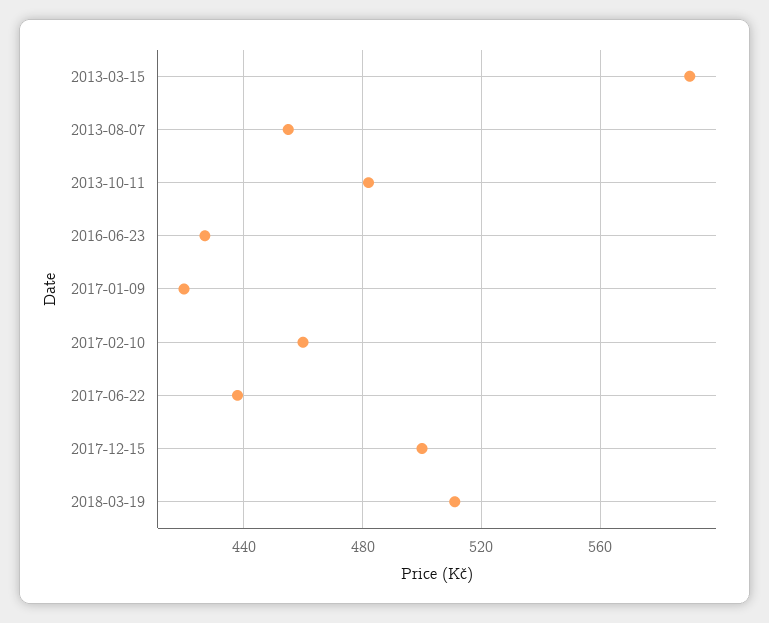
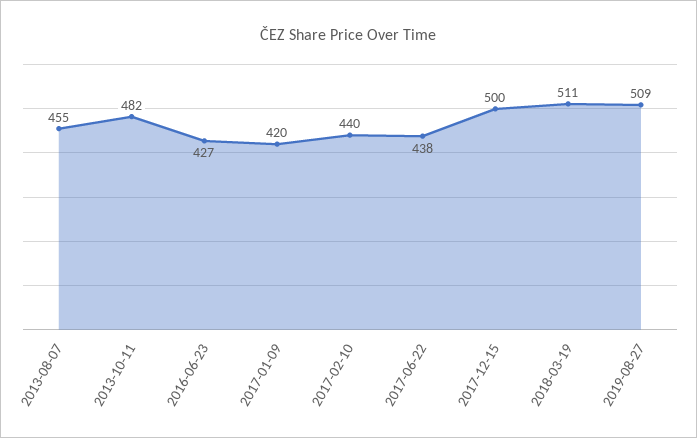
2013-03-15: 590 -> none
2017-02-10: 460 -> 440
2019-08-27: none -> 509

